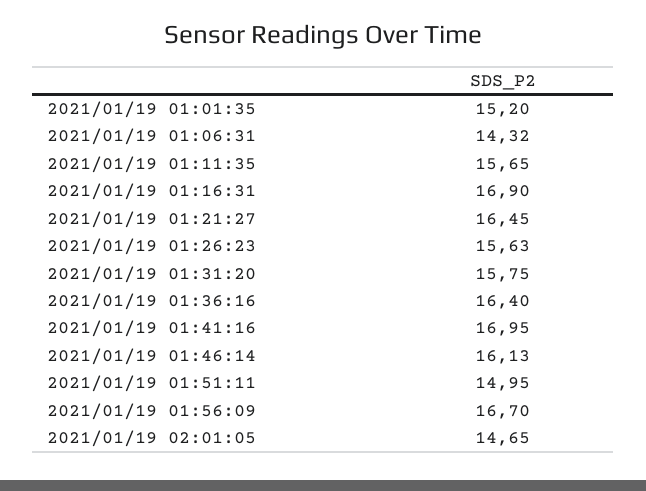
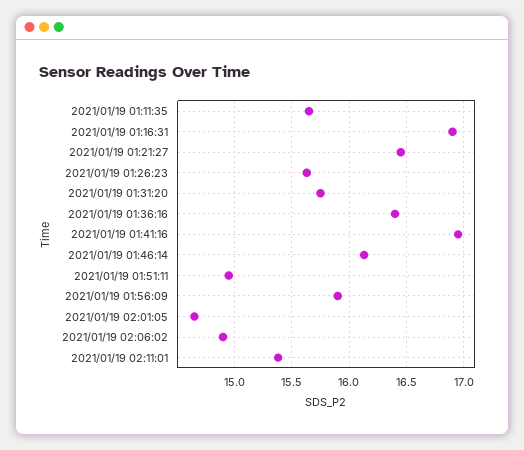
2021/01/19 01:01:35: 15.2 -> none
2021/01/19 01:06:31: 14.32 -> none
2021/01/19 01:56:09: 16.7 -> 15.9
2021/01/19 02:06:02: none -> 14.9
2021/01/19 02:11:01: none -> 15.4

